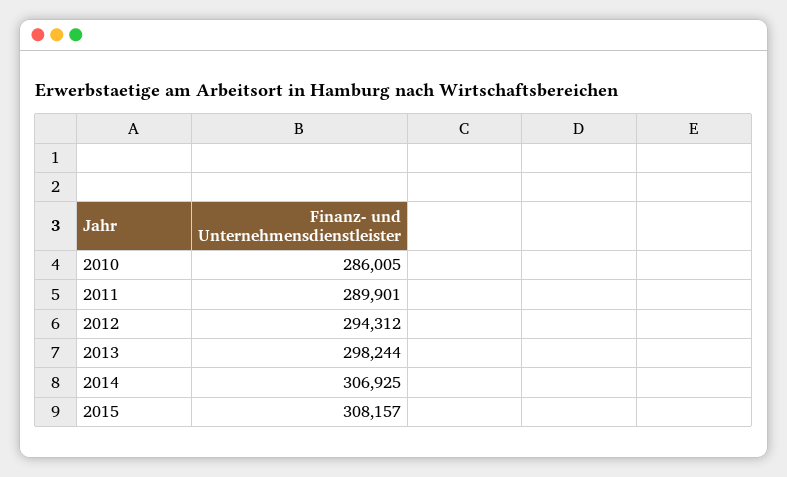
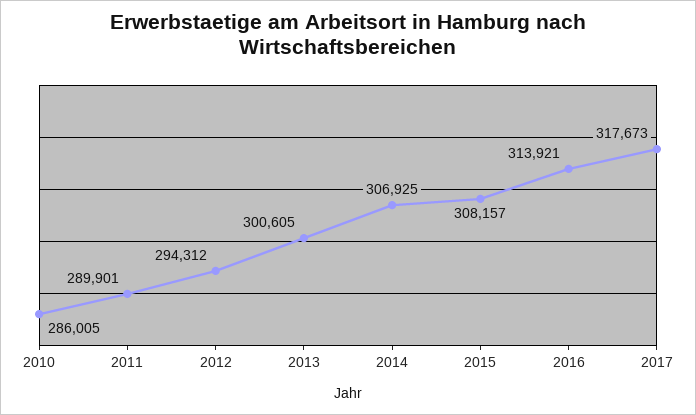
2013: 298244 -> 300605
2016: none -> 313921
2017: none -> 317673

